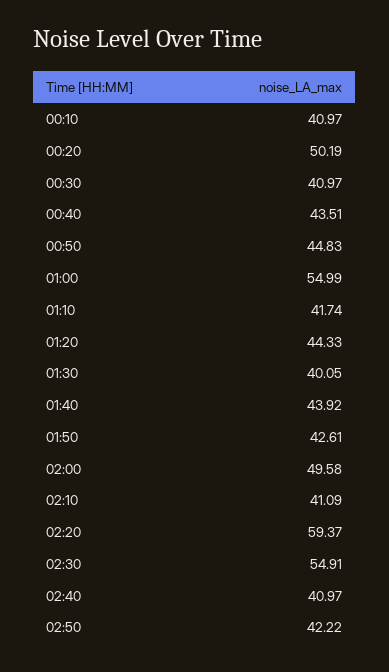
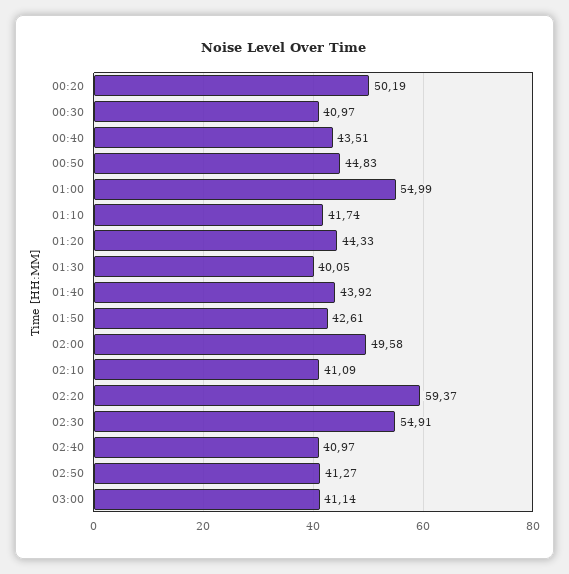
00:10: 40.97 -> none
02:50: 42.22 -> 41.27
03:00: none -> 41.14

